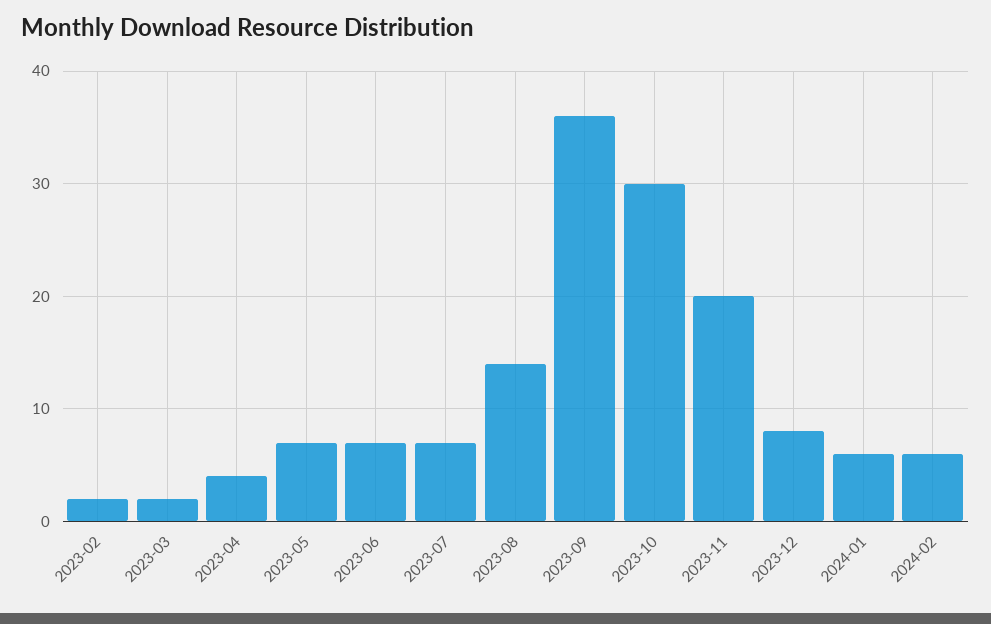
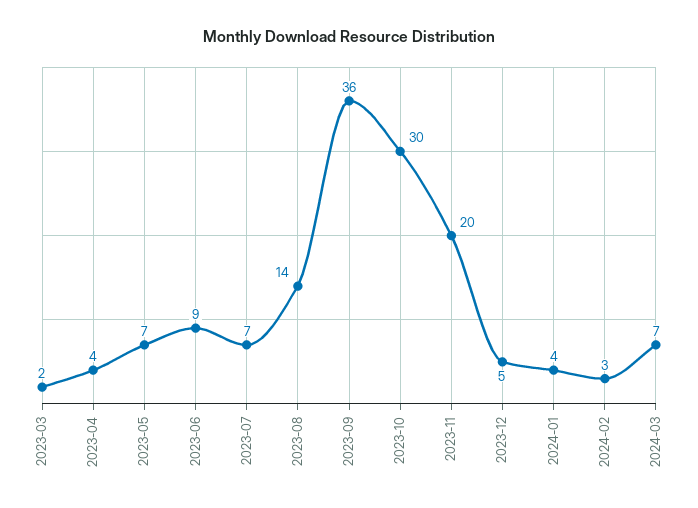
2023-02: 2 -> none
2023-06: 7 -> 9
2023-12: 8 -> 5
2024-01: 6 -> 4
2024-02: 6 -> 3
2024-03: none -> 7

